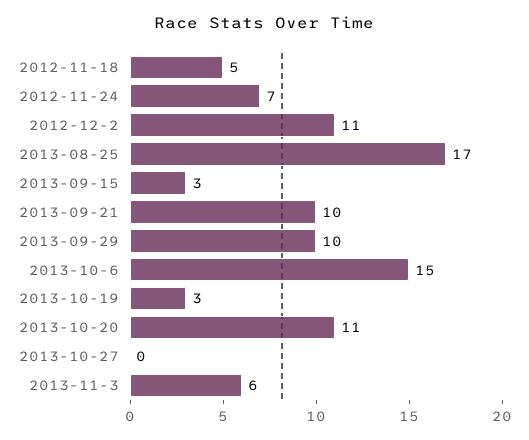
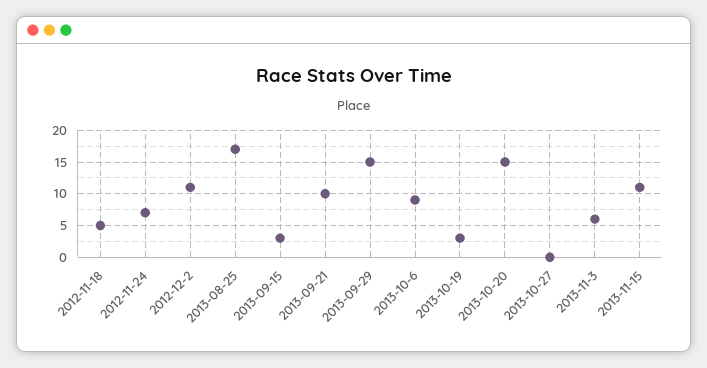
2013-09-29: 10 -> 15
2013-10-6: 15 -> 9
2013-10-20: 11 -> 15
2013-11-15: none -> 11

